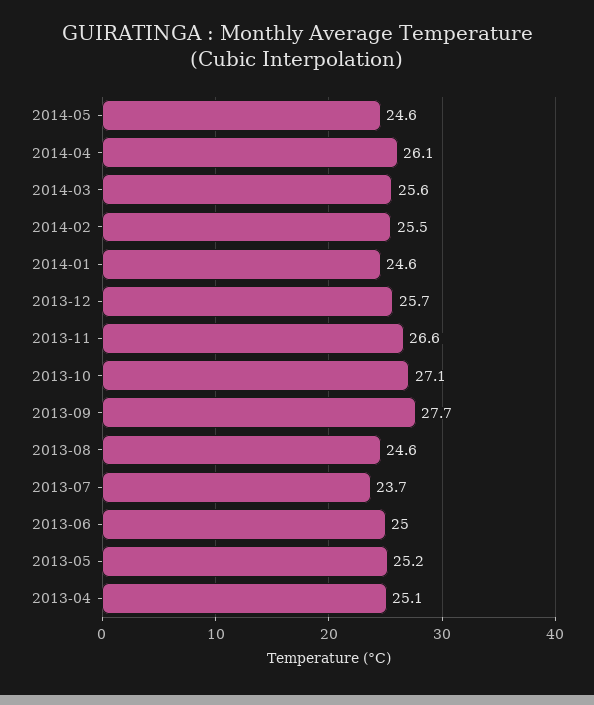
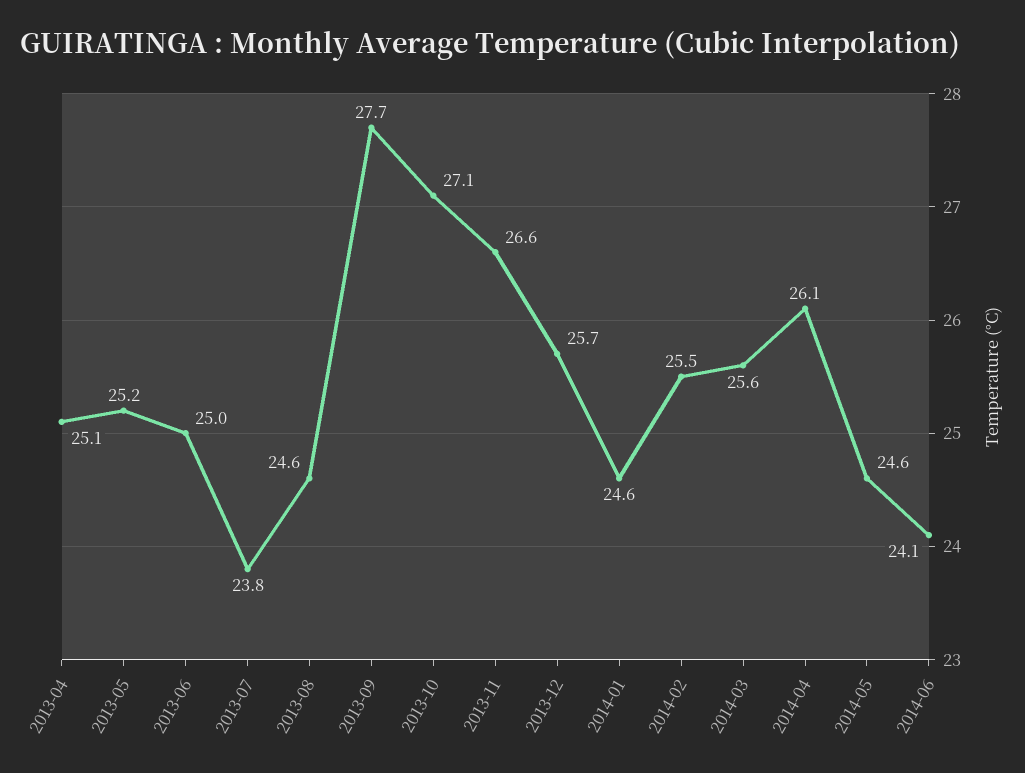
2013-07: 23.7 -> 23.8
2014-06: none -> 24.1

